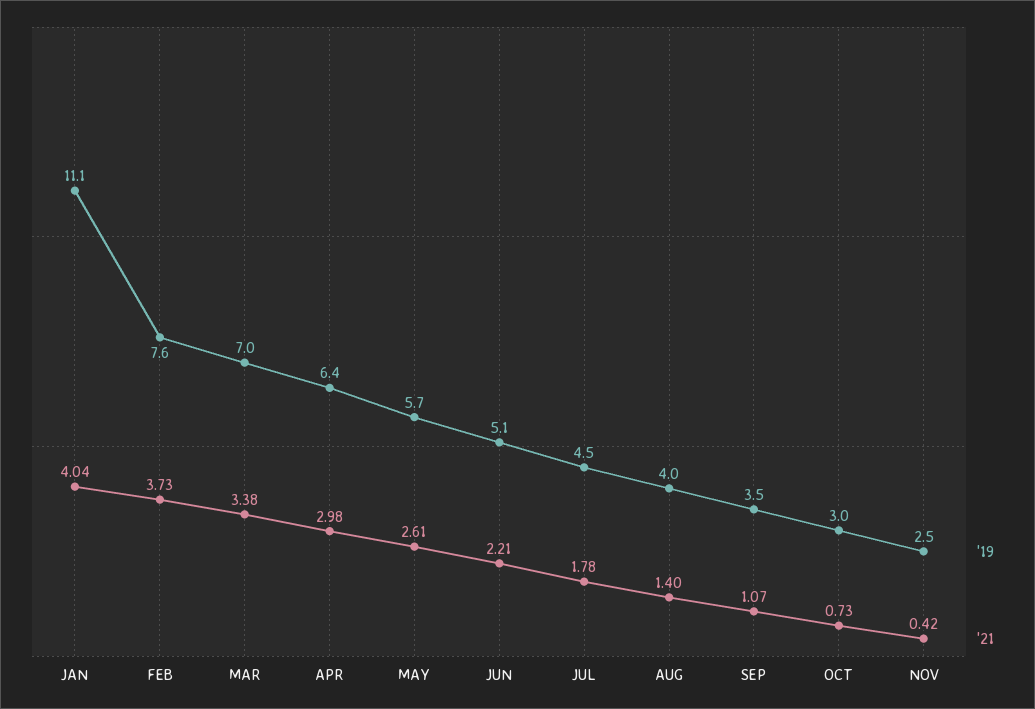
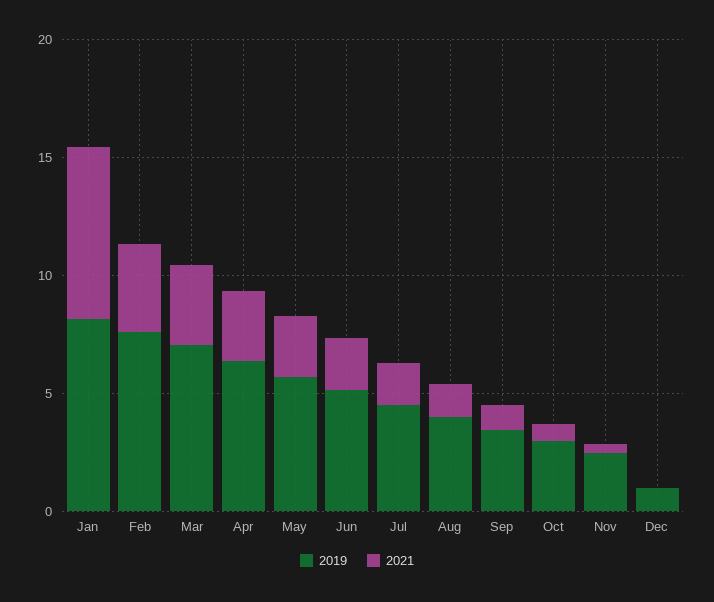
'19, JAN: 11.1 -> 8
'21, JAN: 4.04 -> 7
'19, Dec: none -> 1
'21, Dec: none -> 0

